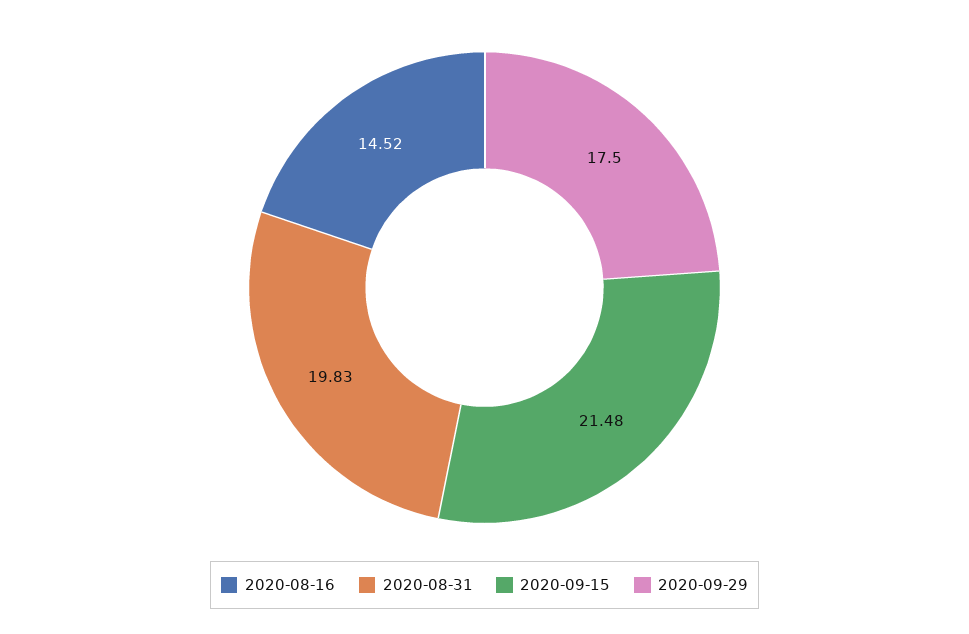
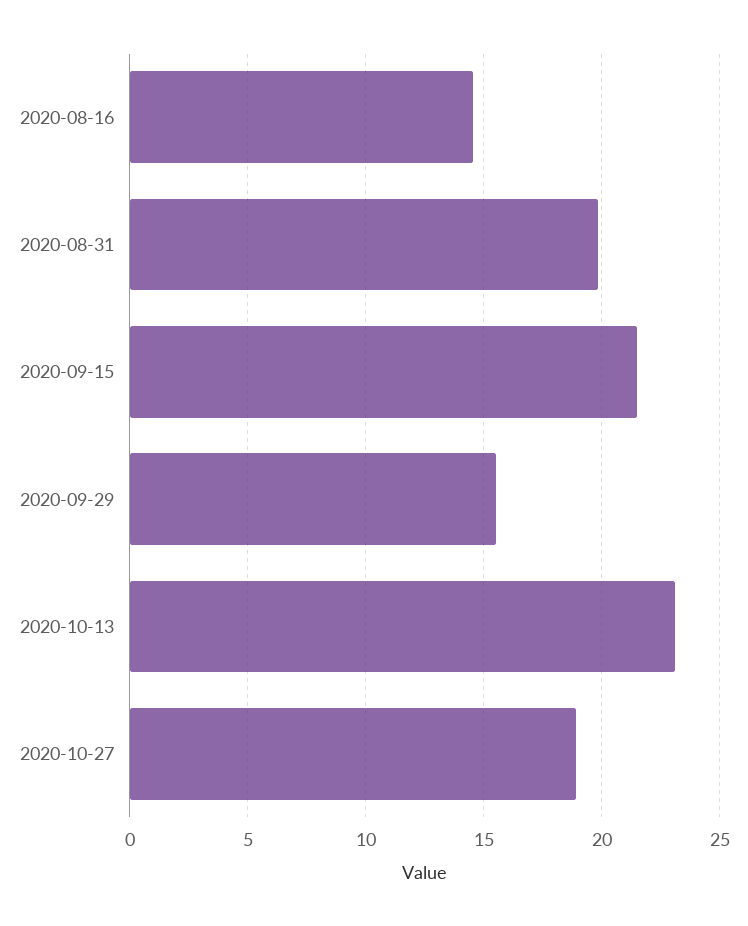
2020-09-29: 17.5 -> 15.5
2020-10-13: none -> 23
2020-10-27: none -> 19

